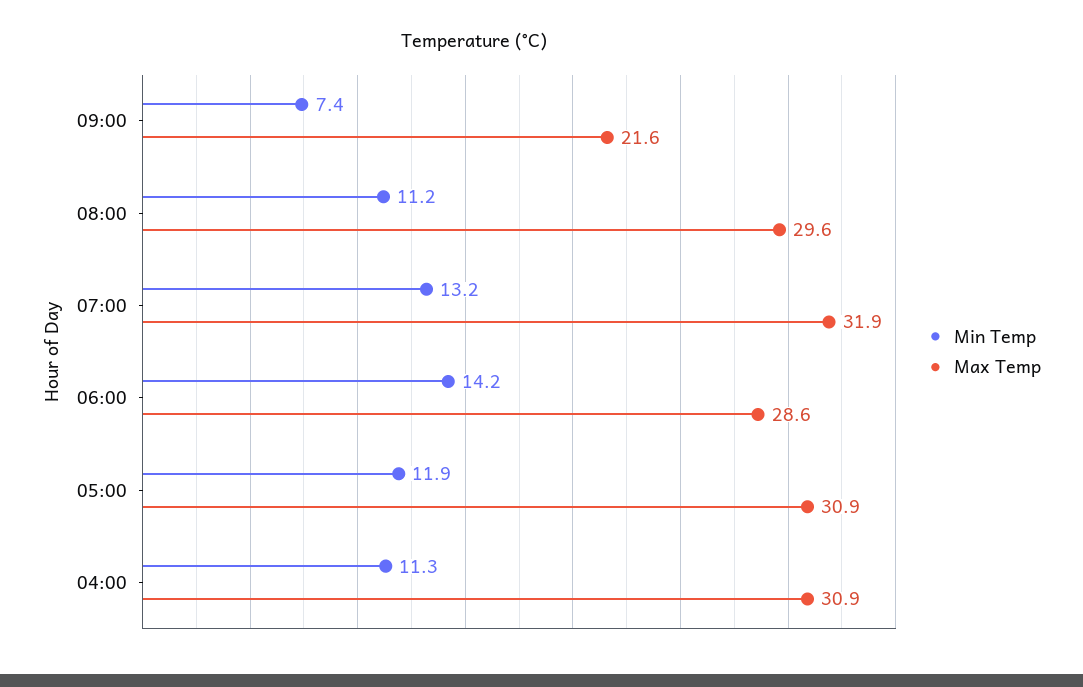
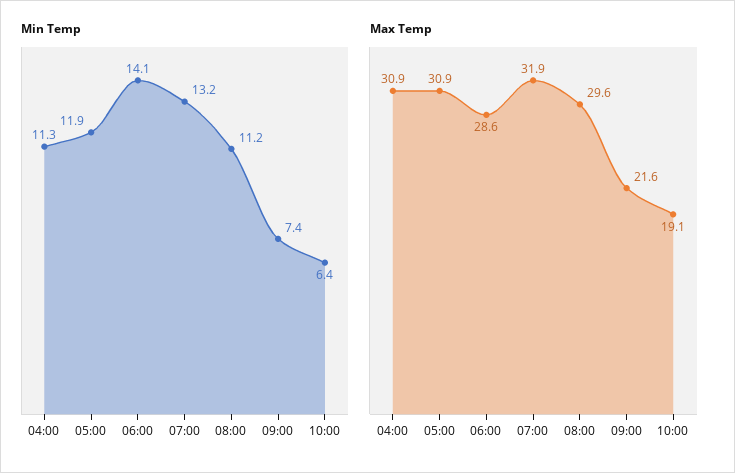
Min Temp, 06:00: 14.2 -> 14.1
Min Temp, 10:00: none -> 6.4
Max Temp, 10:00: none -> 19.1

